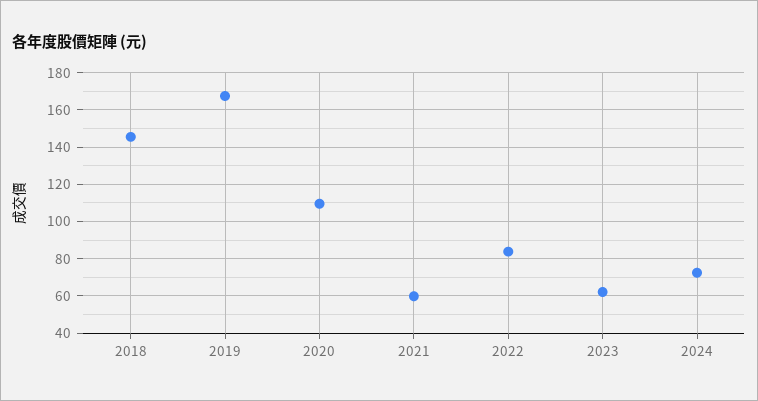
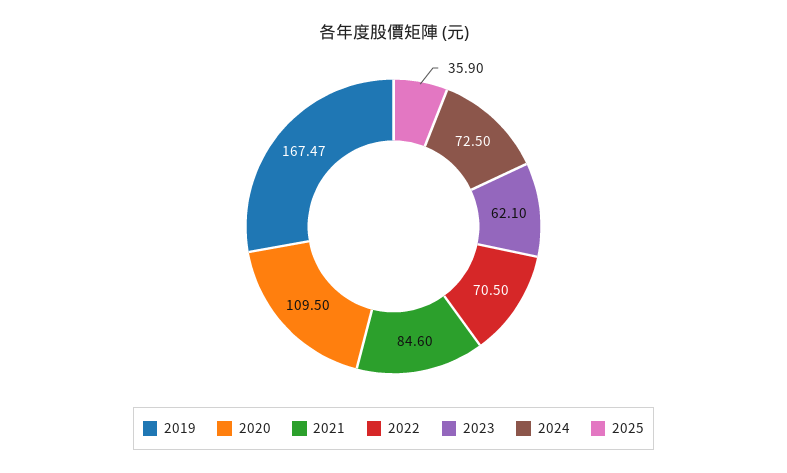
2018: 145 -> none
2021: 60 -> 84.6
2022: 85 -> 70.5
2025: none -> 35.9

